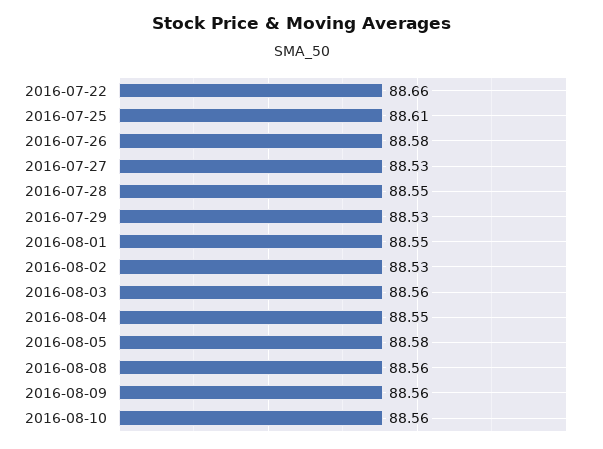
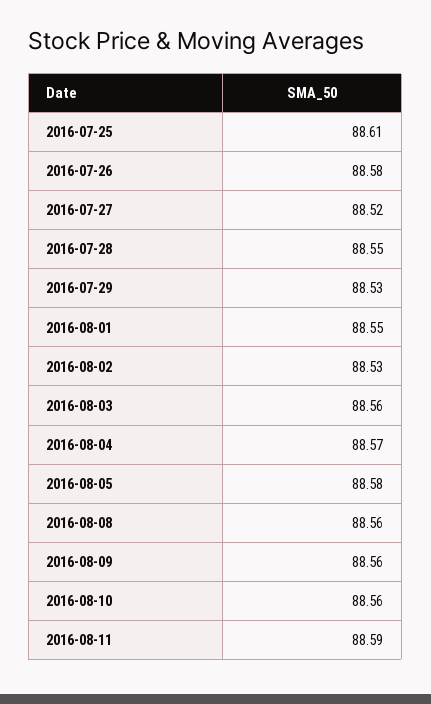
2016-07-22: 88.66 -> none
2016-07-27: 88.53 -> 88.52
2016-08-04: 88.55 -> 88.57
2016-08-11: none -> 88.59

